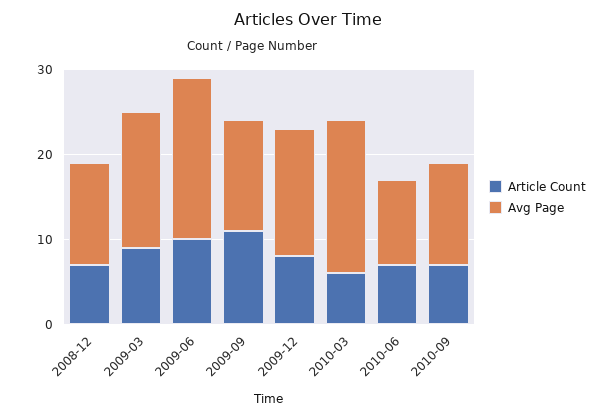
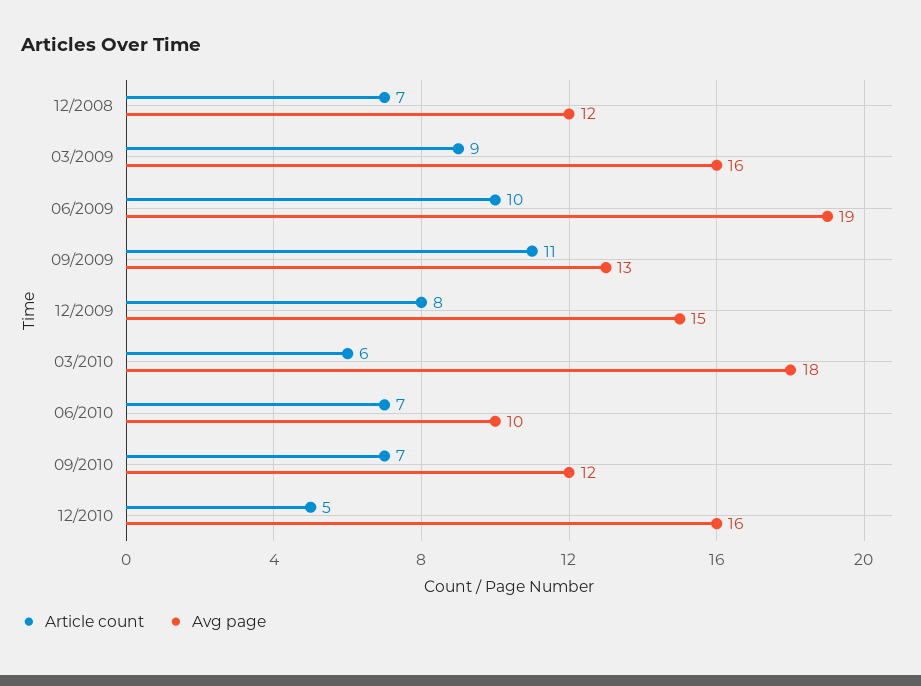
Article Count, 12/2010: none -> 5
Avg Page, 12/2010: none -> 16

